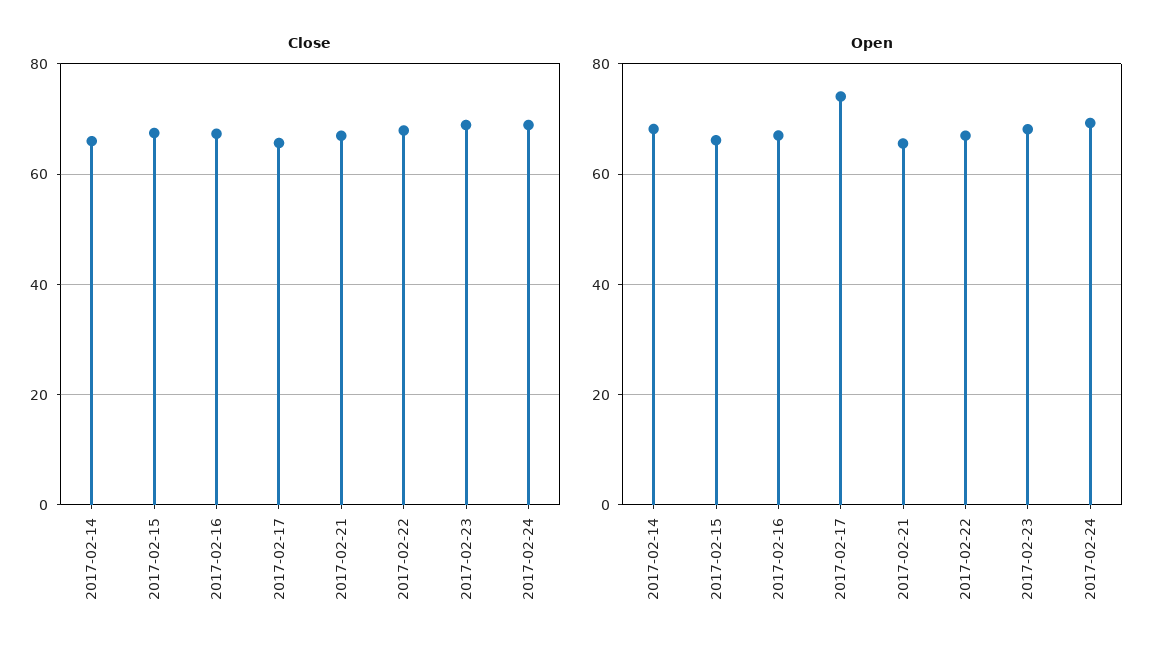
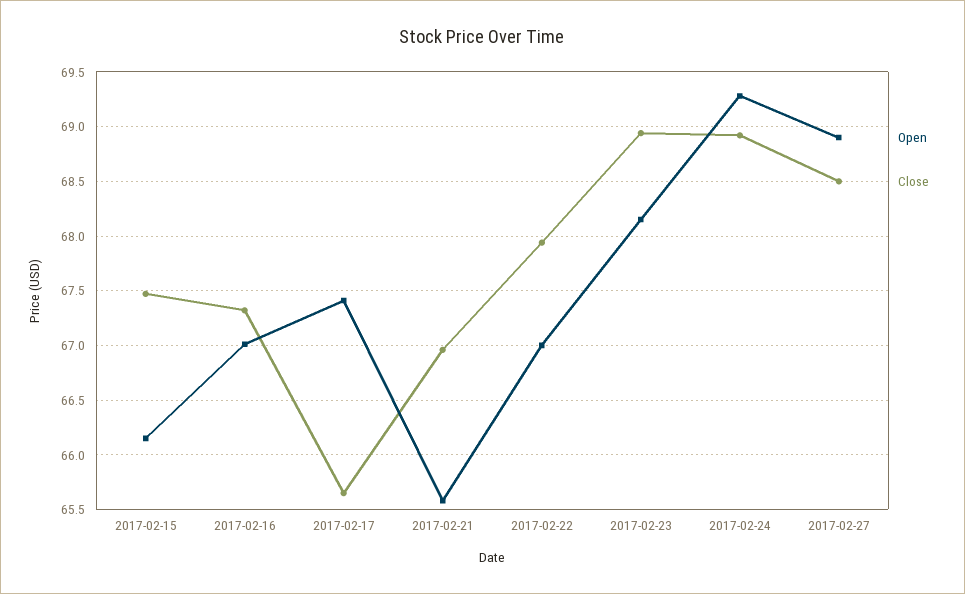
Close, 2017-02-14: 66 -> none
Open, 2017-02-14: 68 -> none
Open, 2017-02-17: 74 -> 67.4
Open, 2017-02-27: none -> 68.9
Close, 2017-02-27: none -> 68.5

